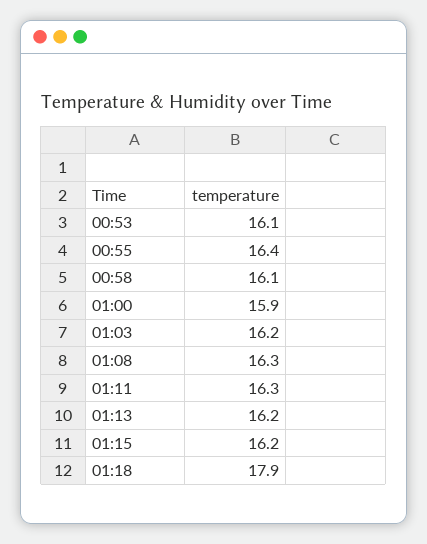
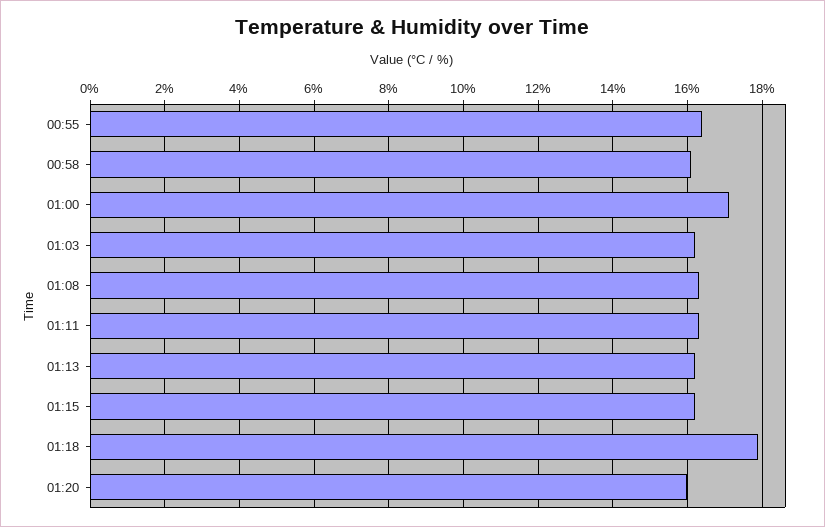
00:53: 16.1 -> none
01:00: 15.9 -> 17
01:20: none -> 16

